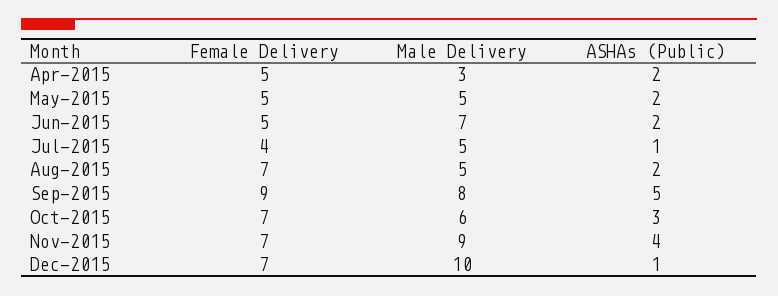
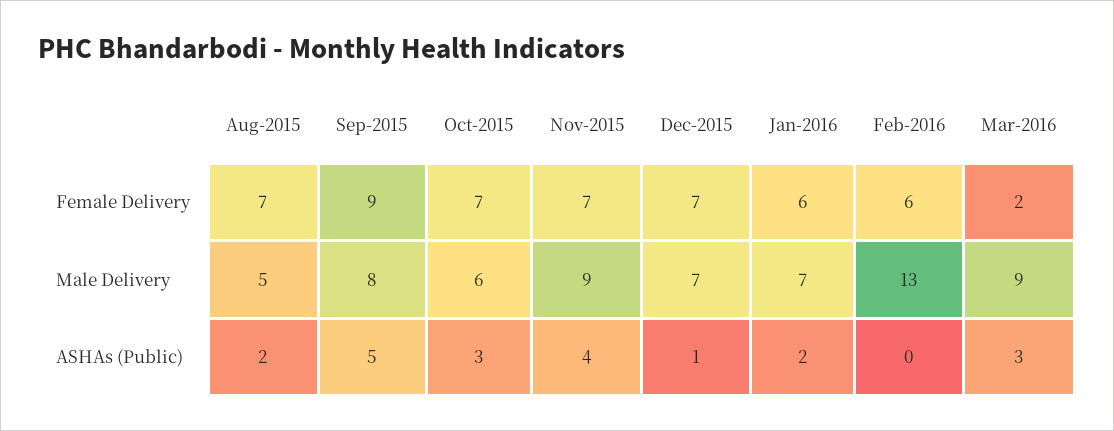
Female Delivery, Apr-2015: 5 -> none
Male Delivery, Apr-2015: 3 -> none
ASHAs (Public), Apr-2015: 2 -> none
Female Delivery, May-2015: 5 -> none
Male Delivery, May-2015: 5 -> none
ASHAs (Public), May-2015: 2 -> none
Female Delivery, Jun-2015: 5 -> none
Male Delivery, Jun-2015: 7 -> none
ASHAs (Public), Jun-2015: 2 -> none
Female Delivery, Jul-2015: 4 -> none
Male Delivery, Jul-2015: 5 -> none
ASHAs (Public), Jul-2015: 1 -> none
Male Delivery, Dec-2015: 10 -> 7
Female Delivery, Jan-2016: none -> 6
Female Delivery, Feb-2016: none -> 6
Female Delivery, Mar-2016: none -> 2
Male Delivery, Jan-2016: none -> 7
Male Delivery, Feb-2016: none -> 13
Male Delivery, Mar-2016: none -> 9
ASHAs (Public), Jan-2016: none -> 2
ASHAs (Public), Feb-2016: none -> 0
ASHAs (Public), Mar-2016: none -> 3

